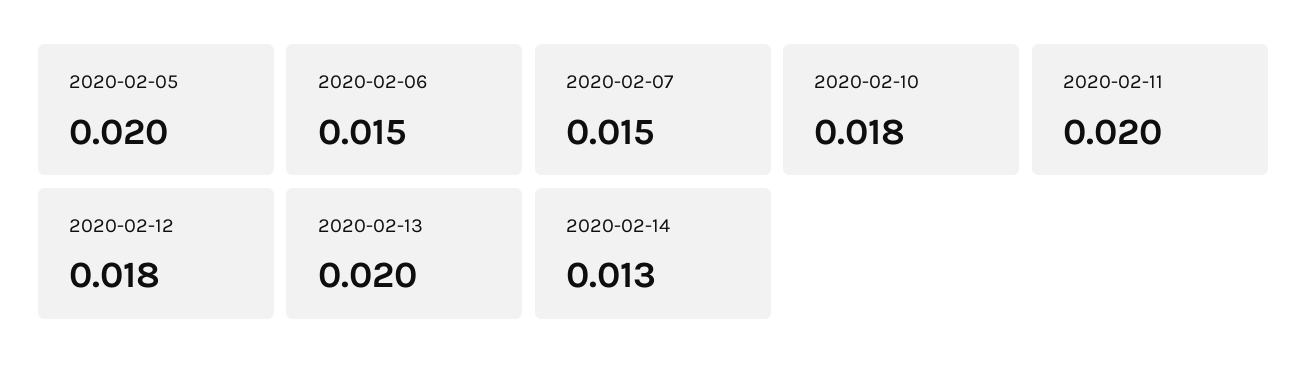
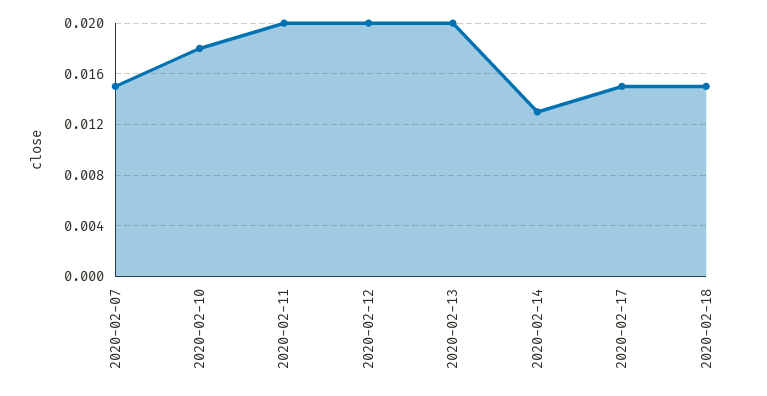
2020-02-05: 0.02 -> none
2020-02-06: 0.015 -> none
2020-02-12: 0.018 -> 0.02
2020-02-17: none -> 0.015
2020-02-18: none -> 0.015

